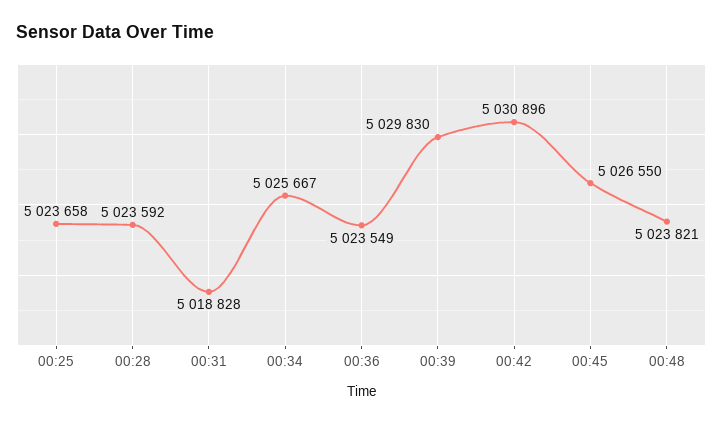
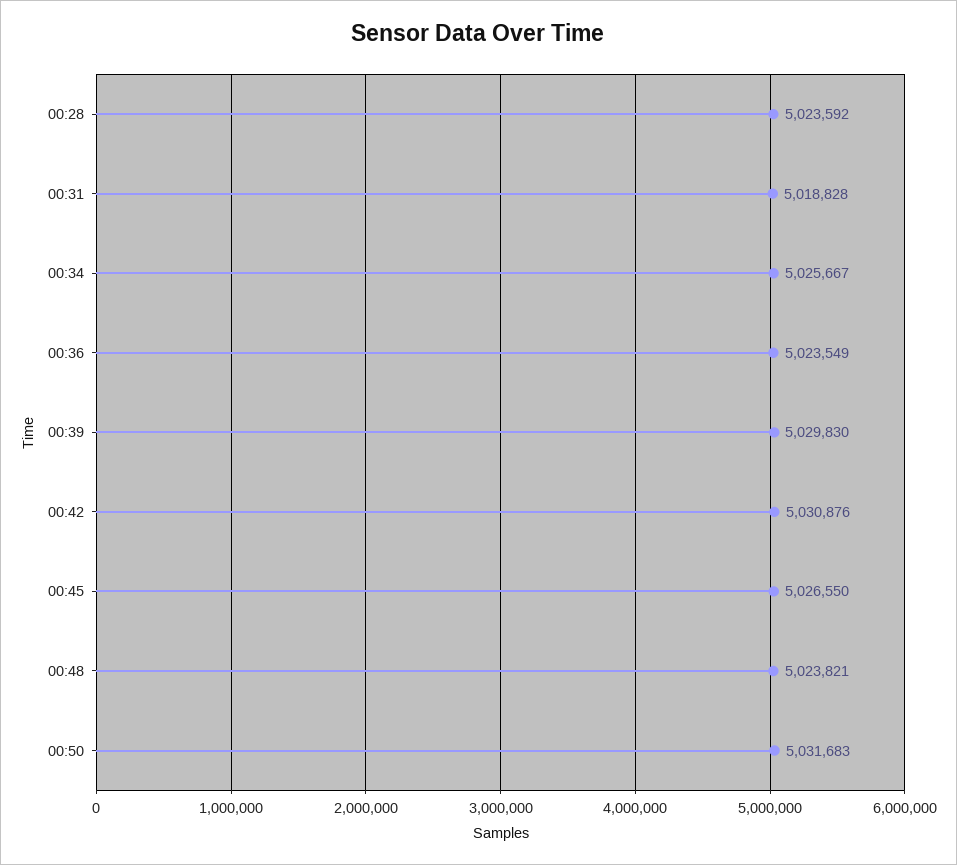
00:25: 5023658 -> none
00:42: 5030896 -> 5030876
00:50: none -> 5031683

